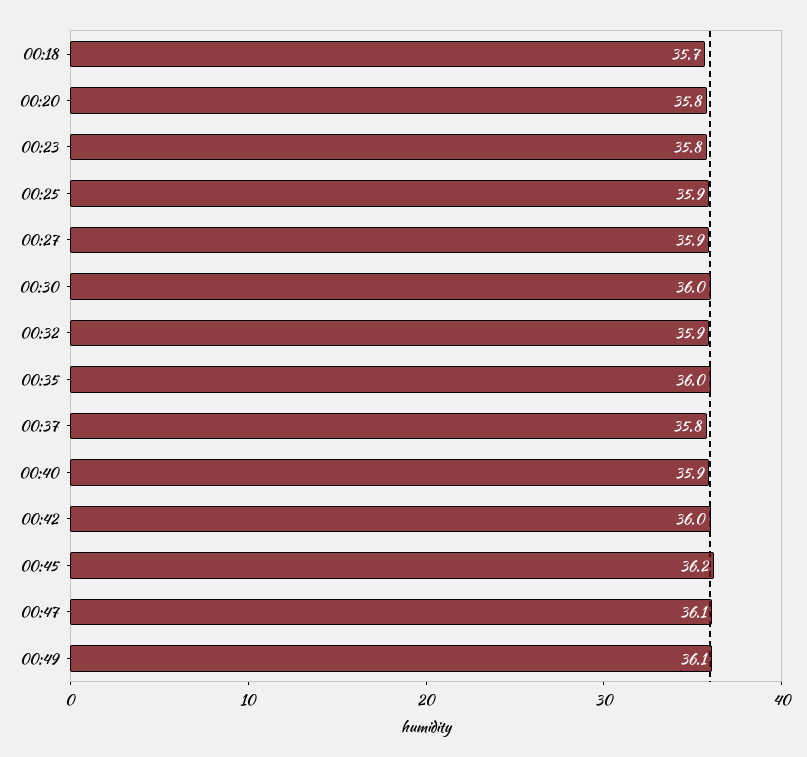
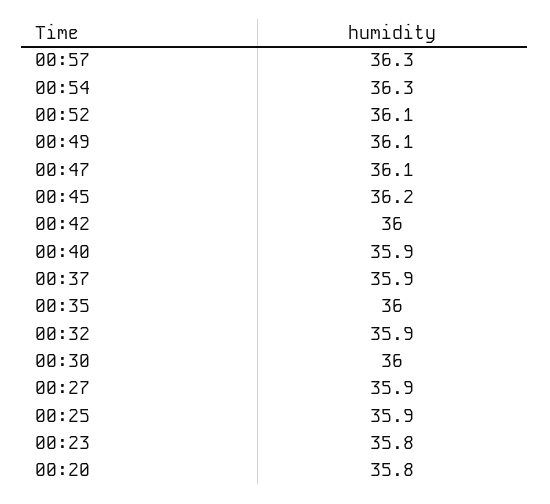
00:18: 35.7 -> none
00:37: 35.8 -> 35.9
00:57: none -> 36.3
00:54: none -> 36.3
00:52: none -> 36.1

